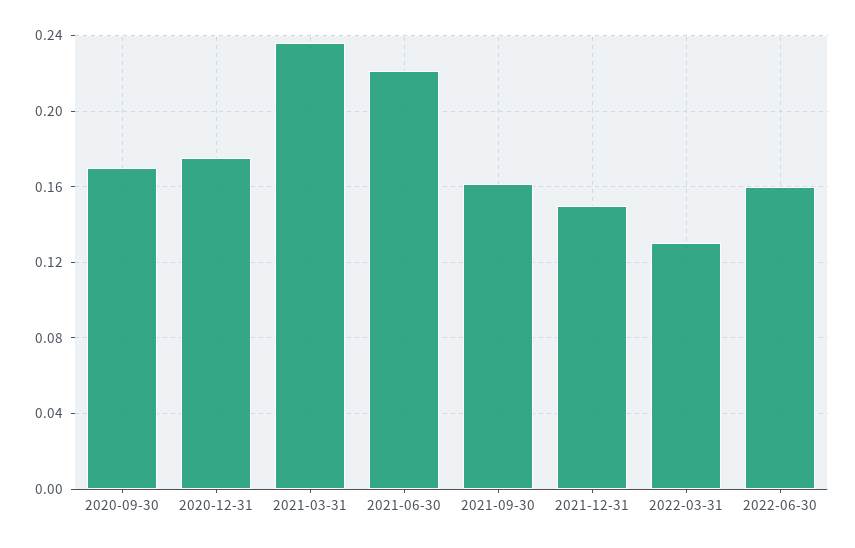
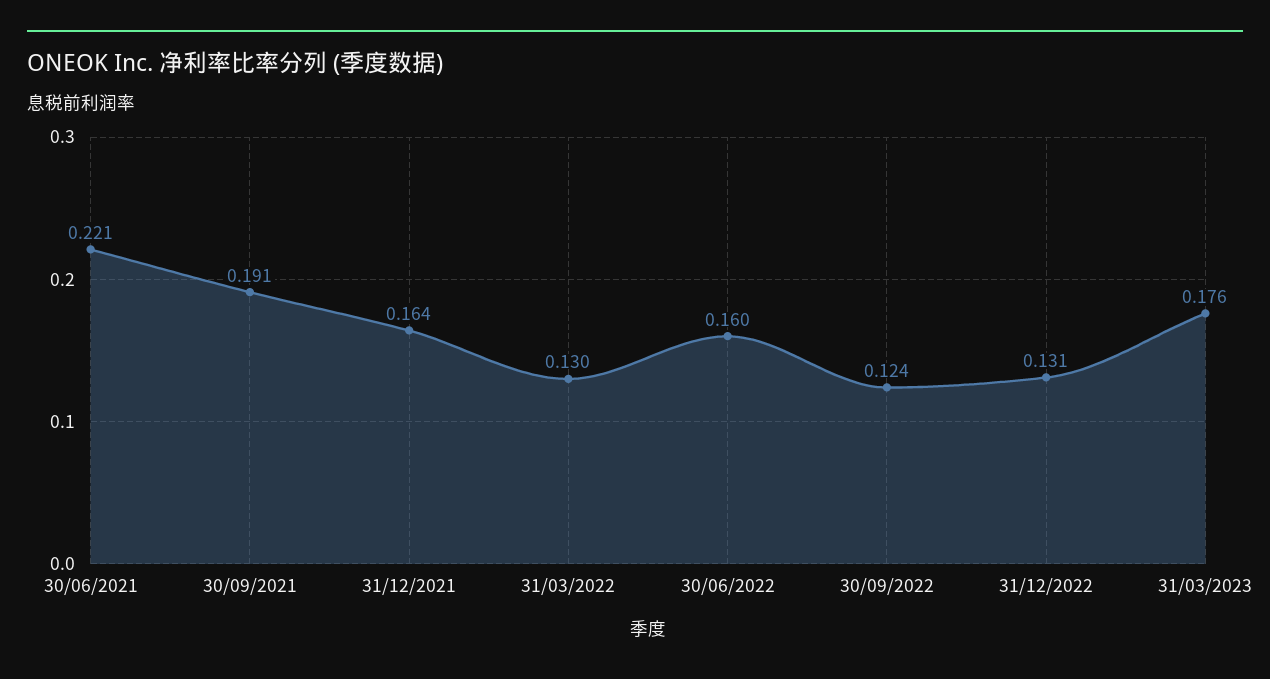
2020-09-30: 0.17 -> none
2020-12-31: 0.175 -> none
2021-03-31: 0.235 -> none
2021-09-30: 0.16 -> 0.191
2021-12-31: 0.15 -> 0.164
30/09/2022: none -> 0.124
31/12/2022: none -> 0.131
31/03/2023: none -> 0.176

